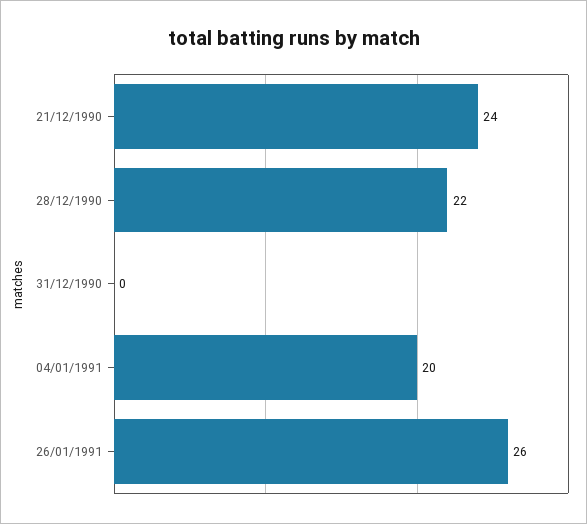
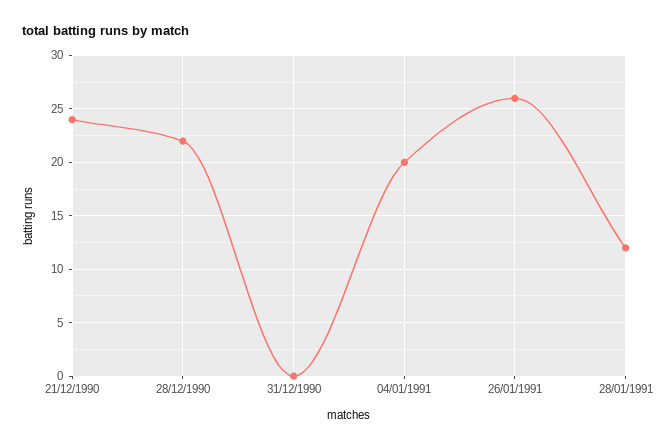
28/01/1991: none -> 12

